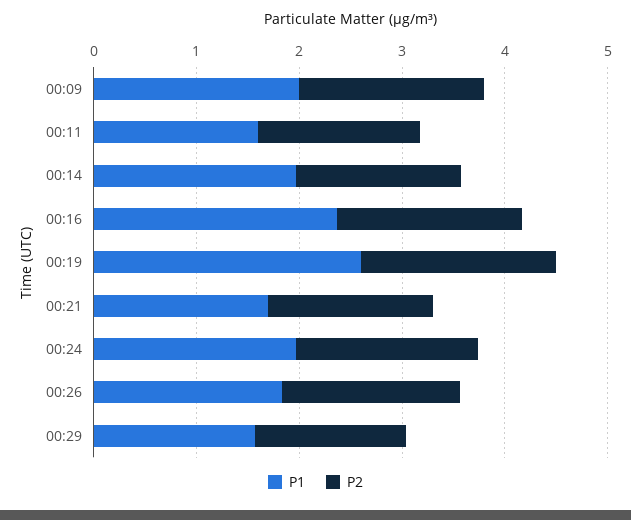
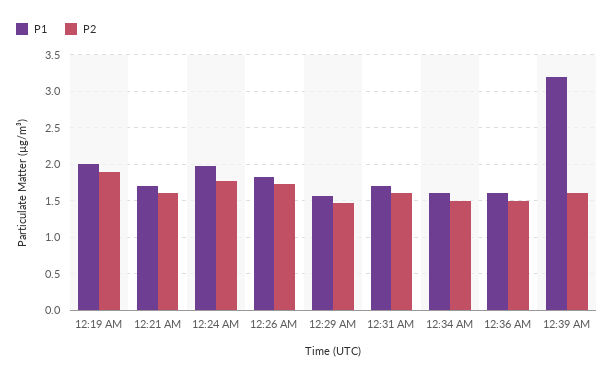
P1, 00:09: 2 -> none
P2, 00:09: 1.8 -> none
P1, 00:11: 1.6 -> none
P2, 00:11: 1.6 -> none
P1, 00:14: 2 -> none
P2, 00:14: 1.6 -> none
P1, 00:16: 2.4 -> none
P2, 00:16: 1.8 -> none
P1, 00:19: 2.6 -> 2
P1, 12:31 AM: none -> 1.7
P2, 12:31 AM: none -> 1.6
P1, 12:34 AM: none -> 1.6
P2, 12:34 AM: none -> 1.5
P1, 12:36 AM: none -> 1.6
P2, 12:36 AM: none -> 1.5
P1, 12:39 AM: none -> 3.2
P2, 12:39 AM: none -> 1.6

